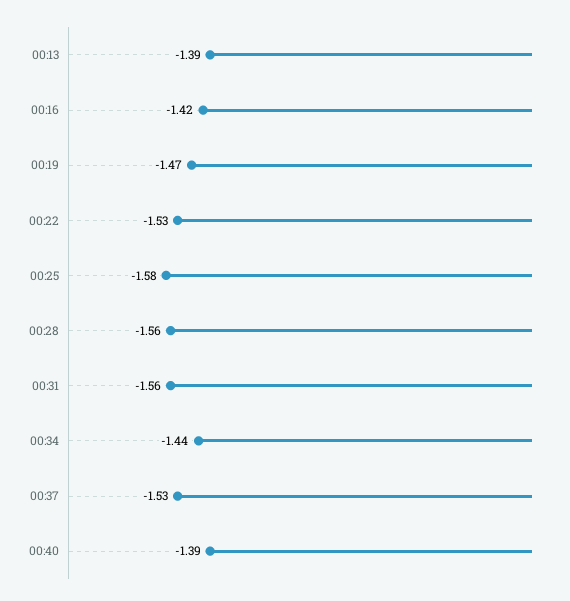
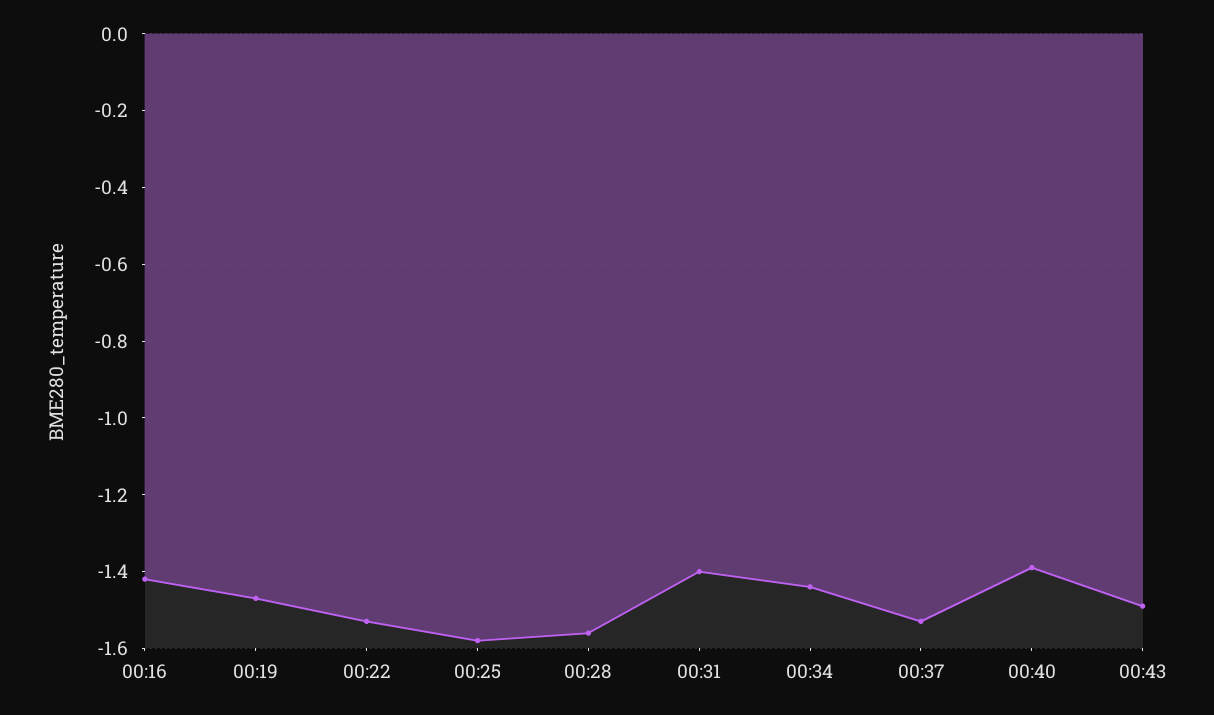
00:13: -1.39 -> none
00:31: -1.56 -> -1.4
00:43: none -> -1.5

